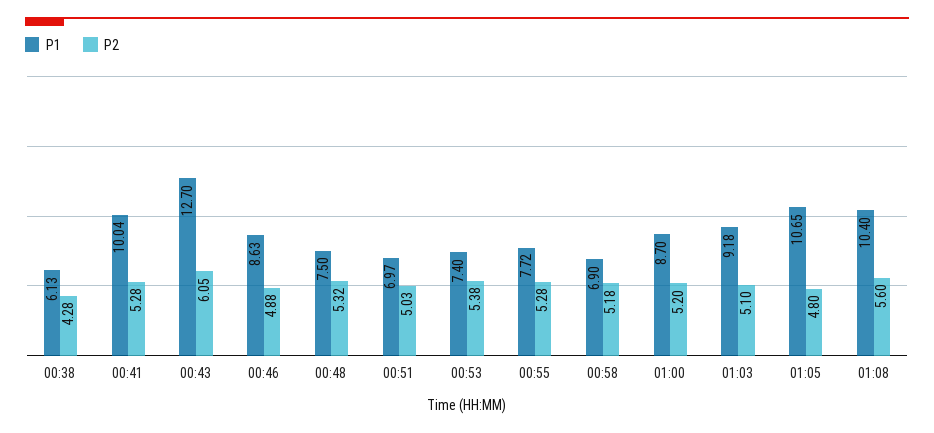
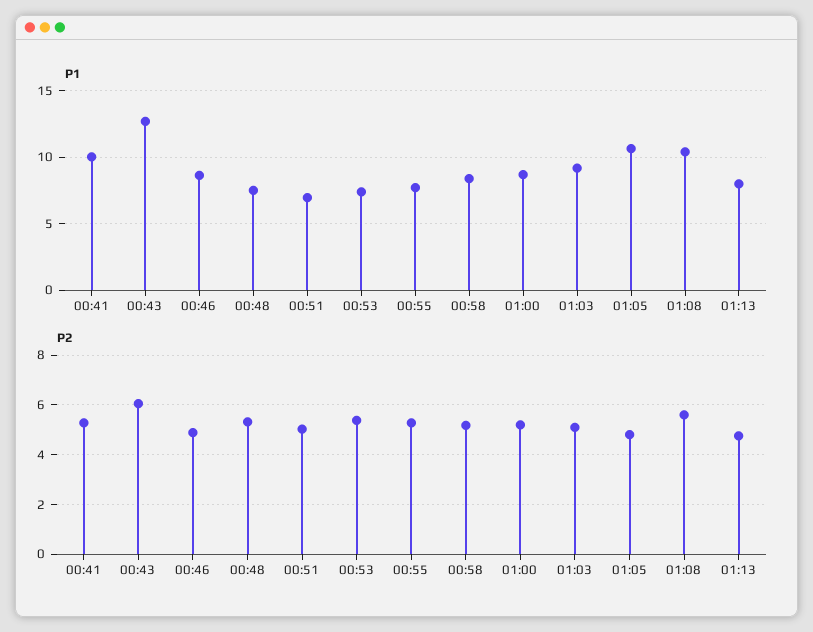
P1, 00:38: 6.13 -> none
P2, 00:38: 4.28 -> none
P1, 00:58: 6.9 -> 8.5
P1, 01:13: none -> 8
P2, 01:13: none -> 4.75

